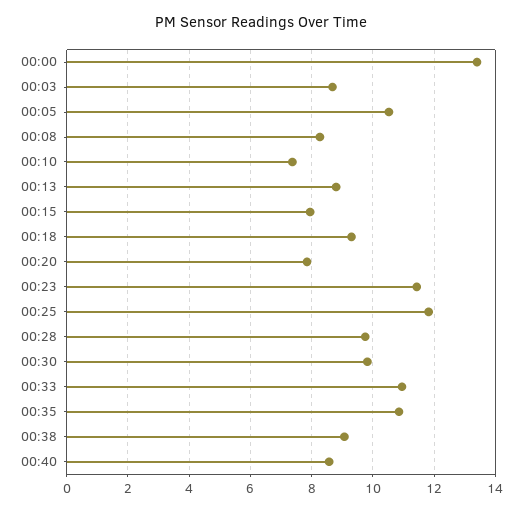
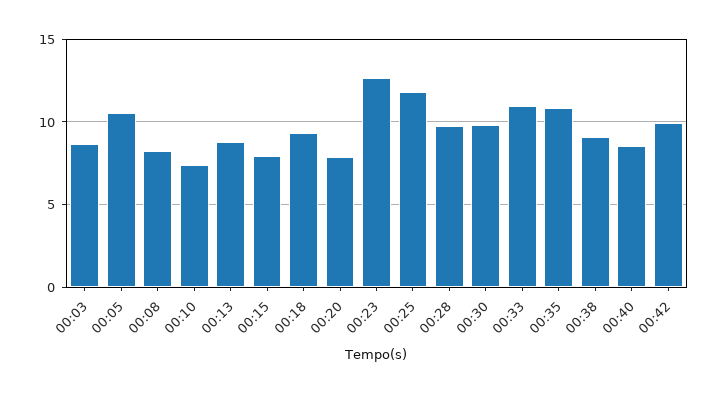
00:00: 13.4 -> none
00:23: 11.4 -> 12.5
00:42: none -> 10

